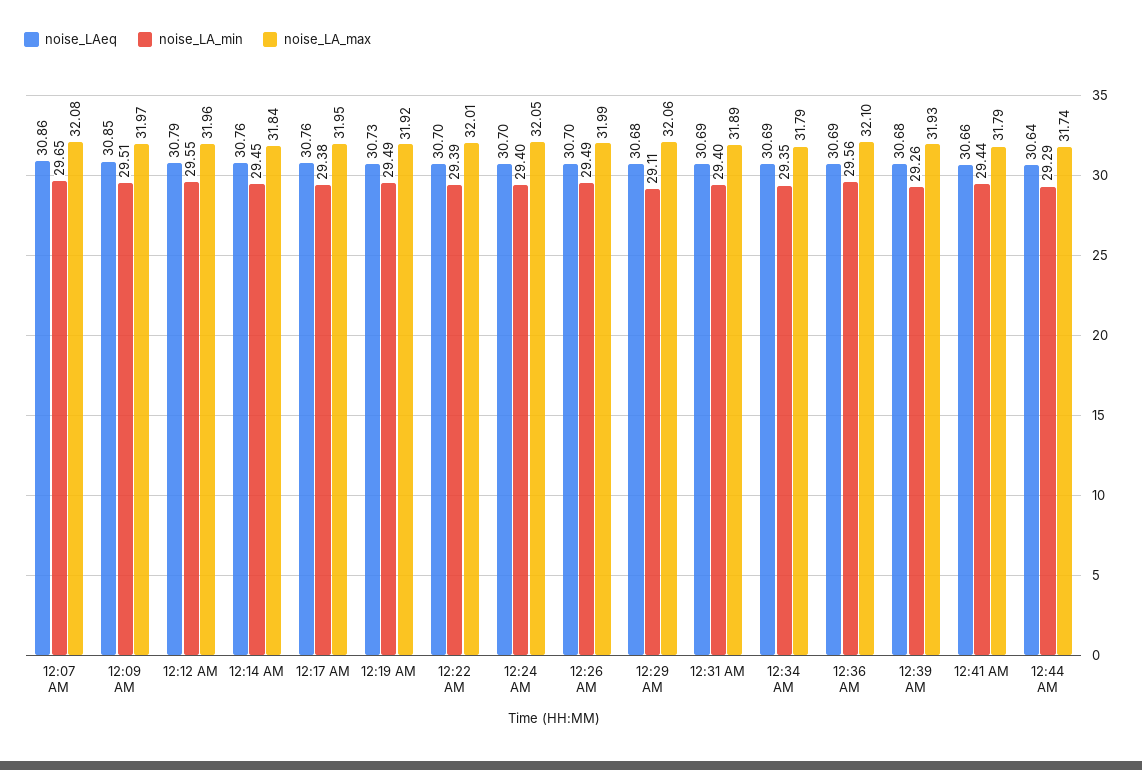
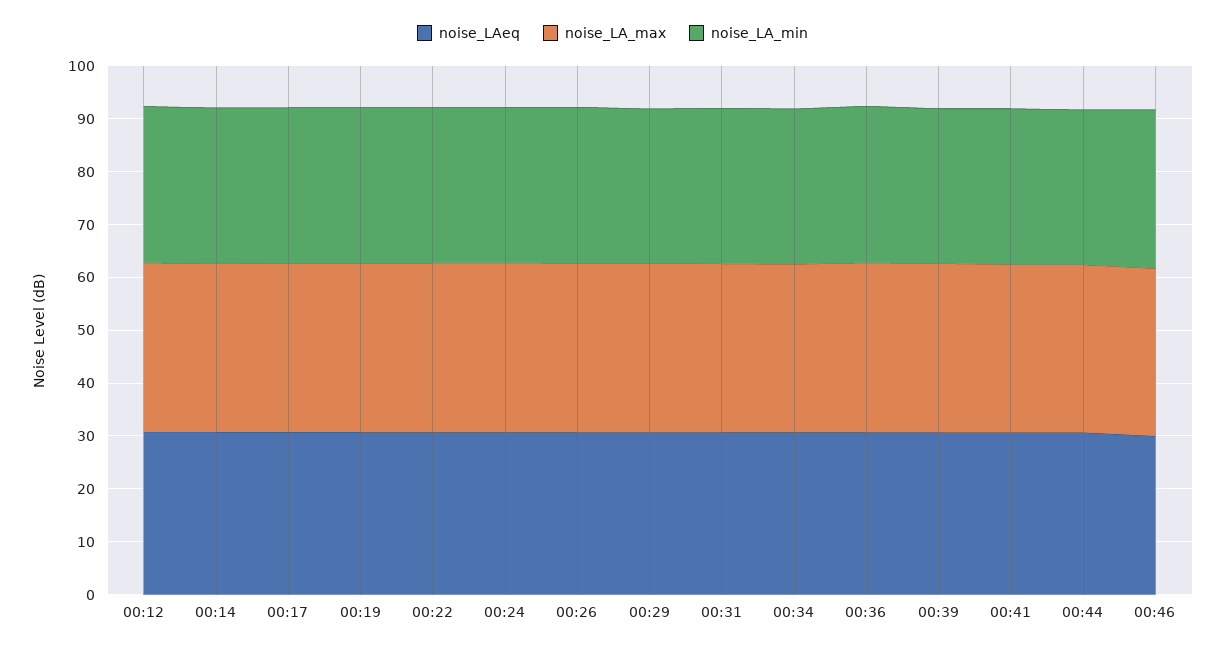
noise_LAeq, 12:07 AM: 30.86 -> none
noise_LA_min, 12:07 AM: 29.65 -> none
noise_LA_max, 12:07 AM: 32.08 -> none
noise_LAeq, 12:09 AM: 30.85 -> none
noise_LA_min, 12:09 AM: 29.51 -> none
noise_LA_max, 12:09 AM: 31.97 -> none
noise_LAeq, 00:46: none -> 30
noise_LA_max, 00:46: none -> 32
noise_LA_min, 00:46: none -> 30

